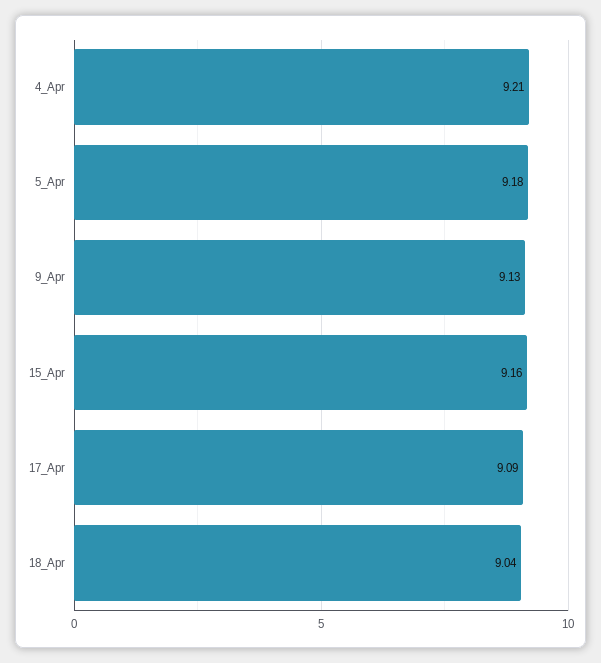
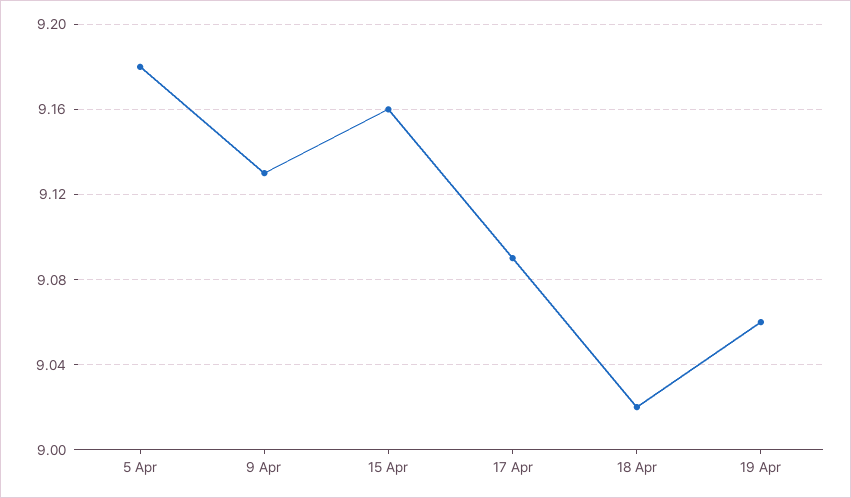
4_Apr: 9.21 -> none
18_Apr: 9.04 -> 9.02
19 Apr: none -> 9.06

